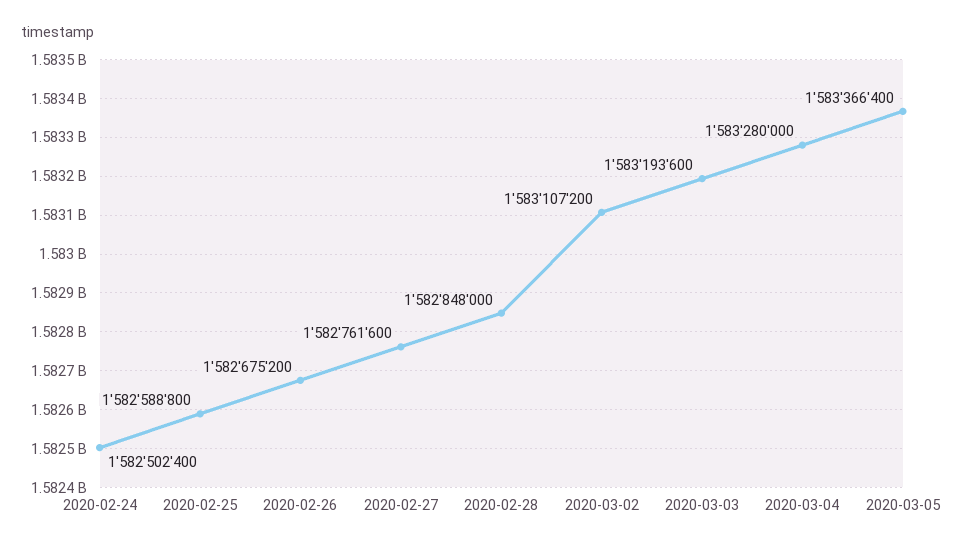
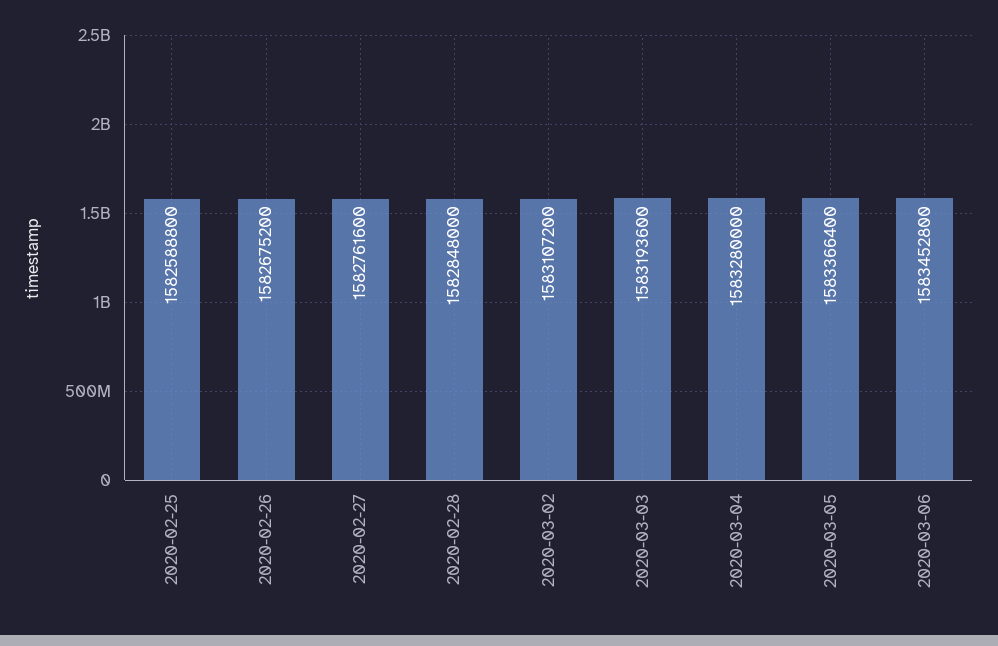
2020-02-24: 1582502400 -> none
2020-03-06: none -> 1583452800

